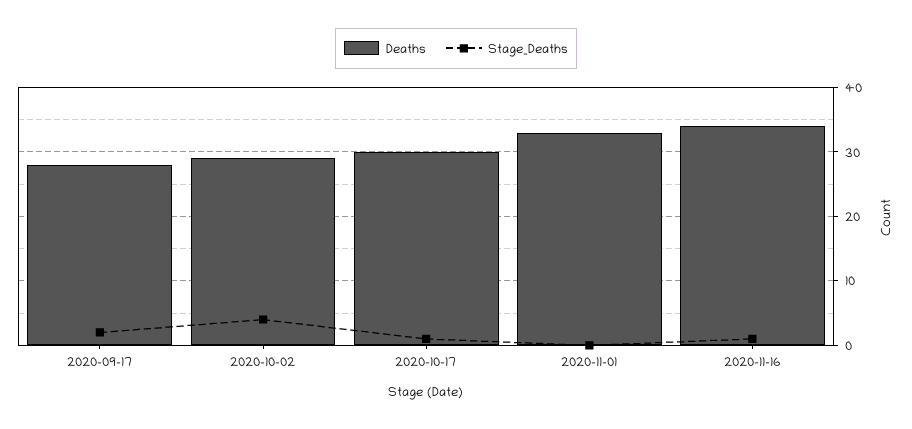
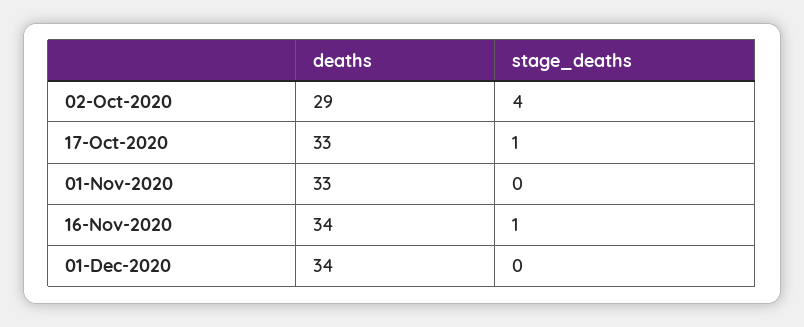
Deaths, 2020-09-17: 28 -> none
Stage_Deaths, 2020-09-17: 2 -> none
Deaths, 2020-10-17: 30 -> 33
Deaths, 01-Dec-2020: none -> 34
Stage_Deaths, 01-Dec-2020: none -> 0

